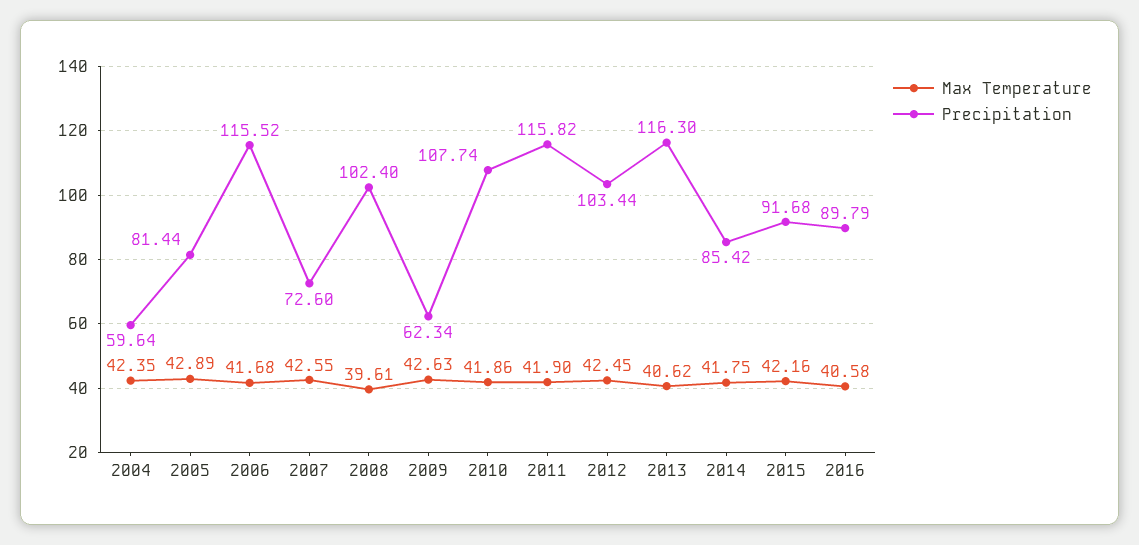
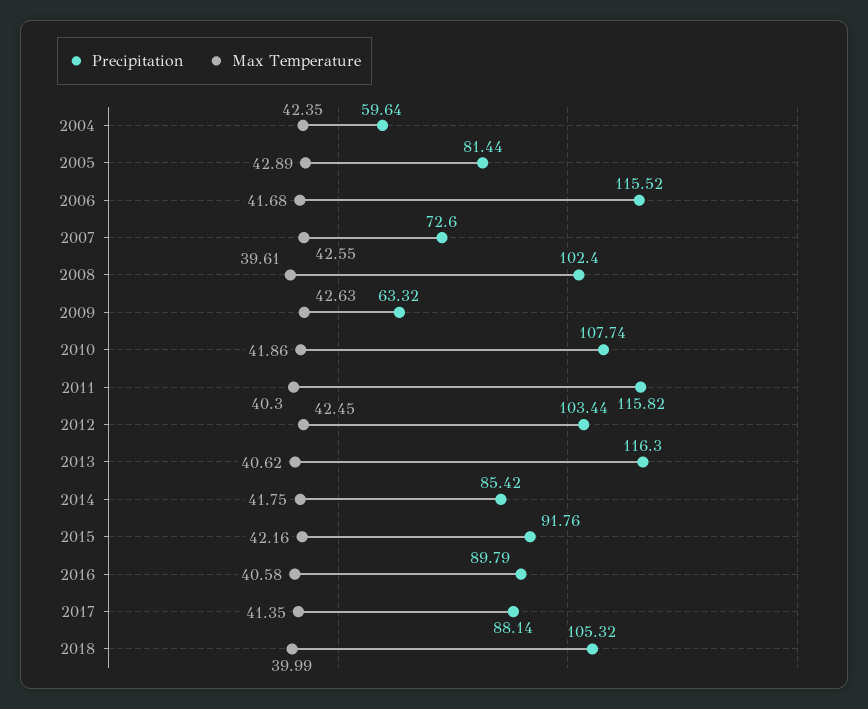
Precipitation, 2009: 62.34 -> 63.32
Max Temperature, 2011: 41.9 -> 40.3
Precipitation, 2015: 91.68 -> 91.76
Precipitation, 2017: none -> 88.14
Max Temperature, 2017: none -> 41.35
Precipitation, 2018: none -> 105.32
Max Temperature, 2018: none -> 39.99

